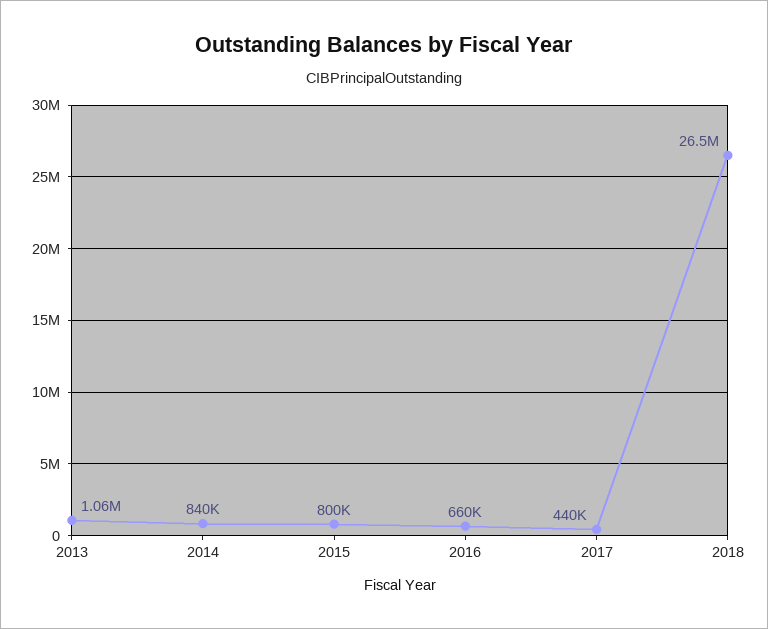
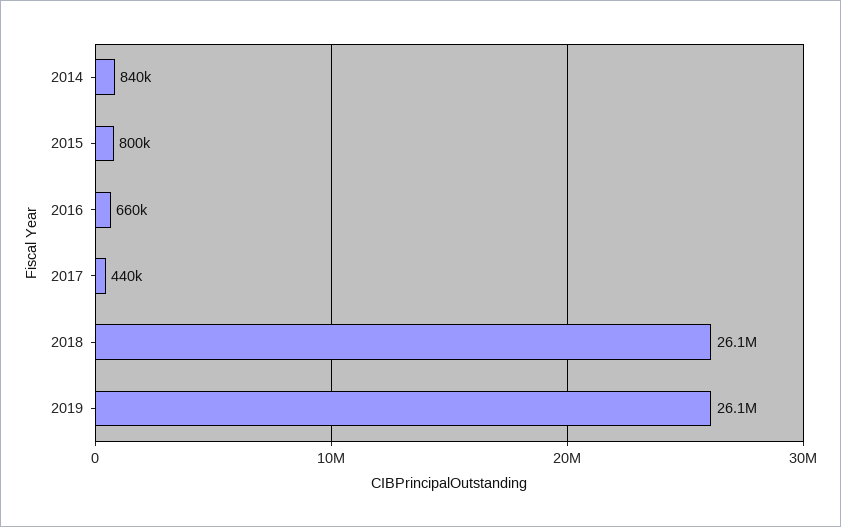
2013: 1060000 -> none
2018: 26500000 -> 26100000
2019: none -> 26100000

